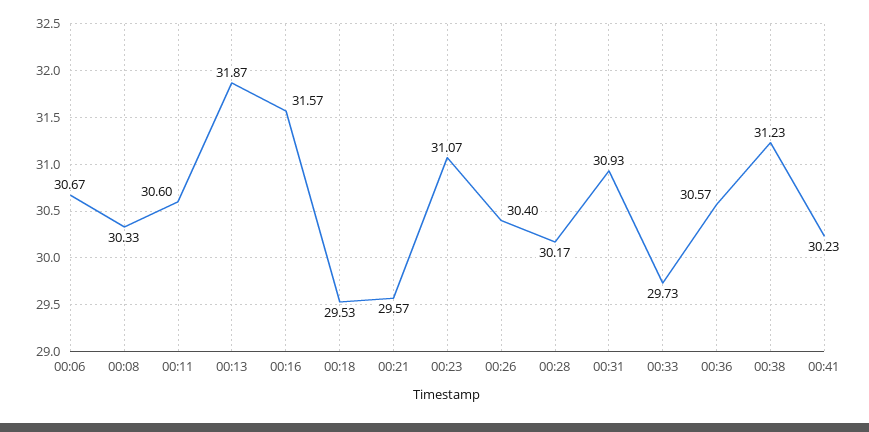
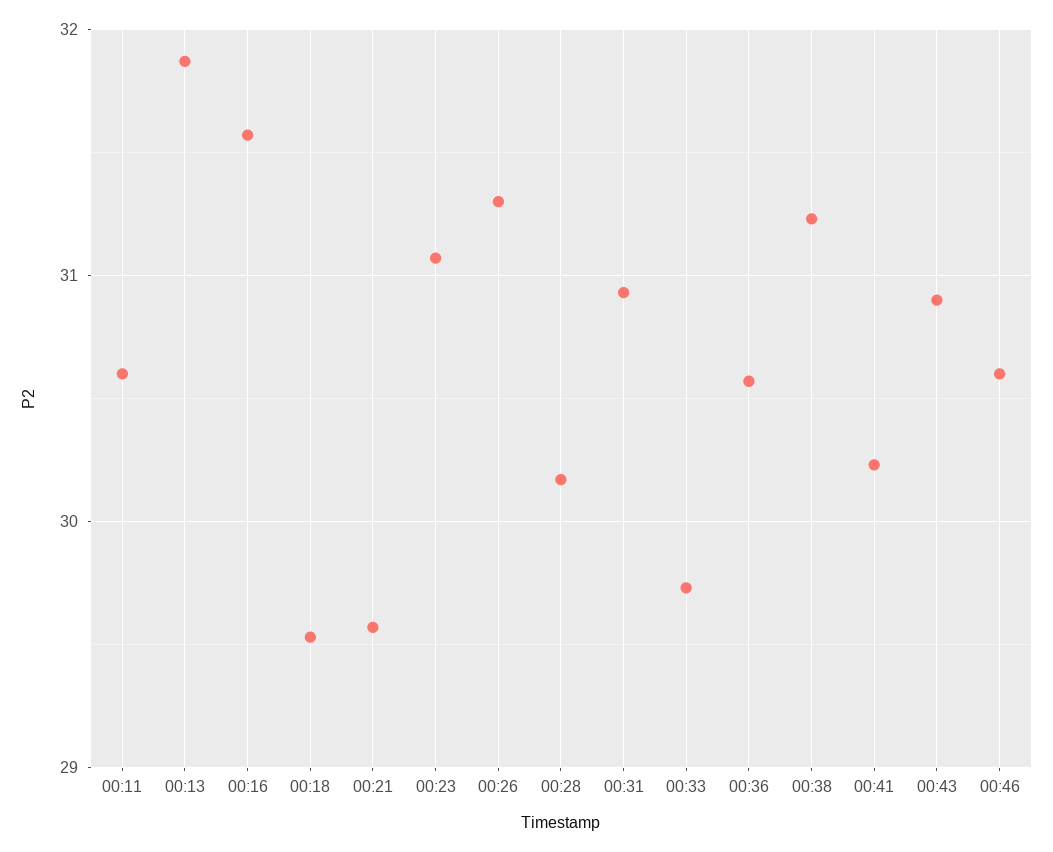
00:06: 30.67 -> none
00:08: 30.33 -> none
00:26: 30.4 -> 31.3
00:43: none -> 30.9
00:46: none -> 30.6

